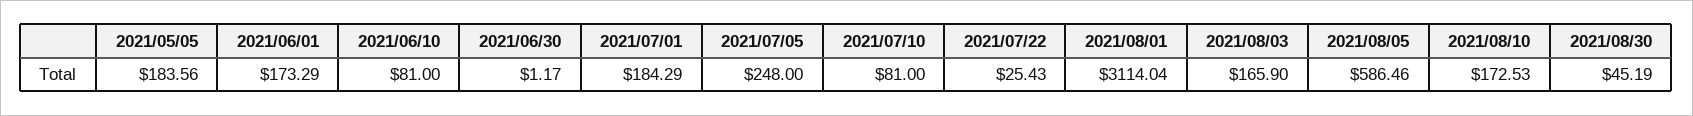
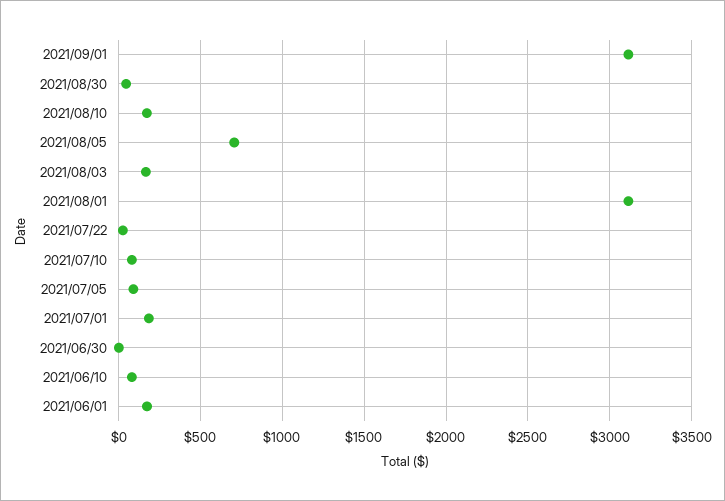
2021/05/05: 183.56 -> none
2021/07/05: 248 -> 100
2021/08/05: 586.46 -> 700
2021/09/01: none -> 3100

